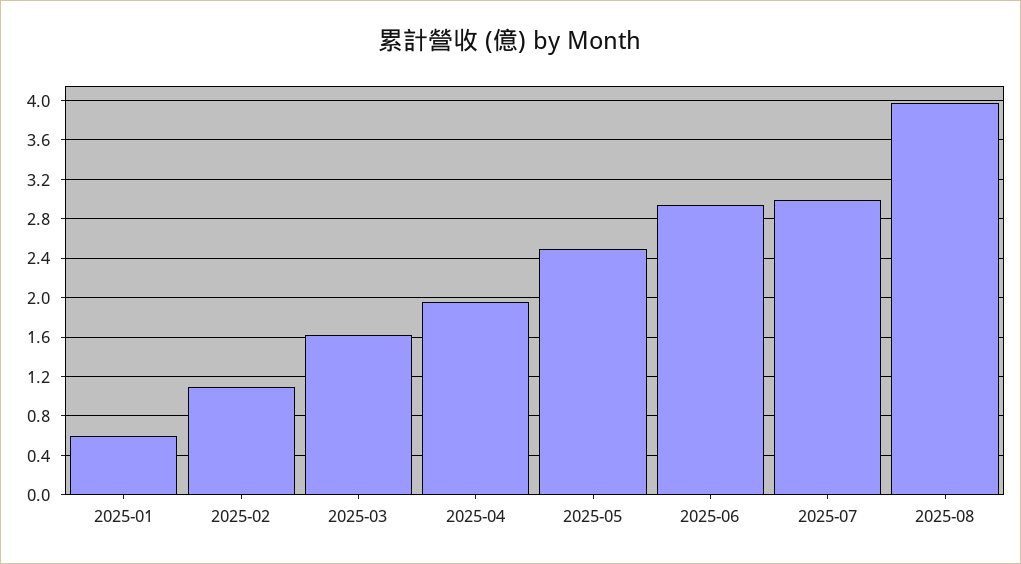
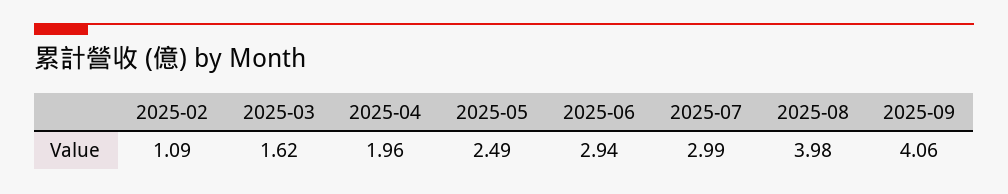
2025-01: 0.6 -> none
2025-09: none -> 4.06

